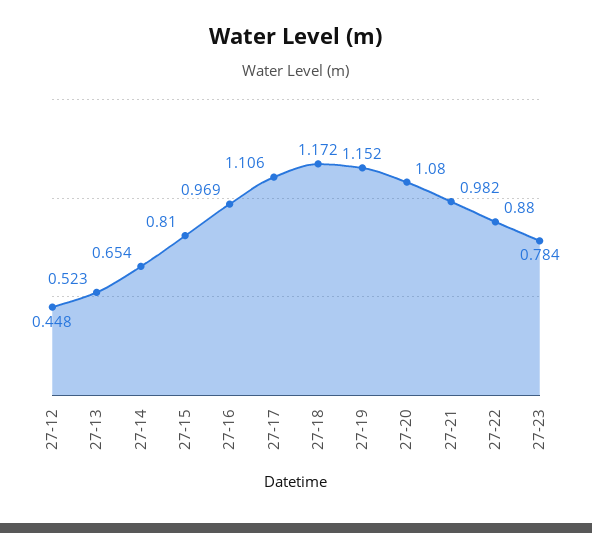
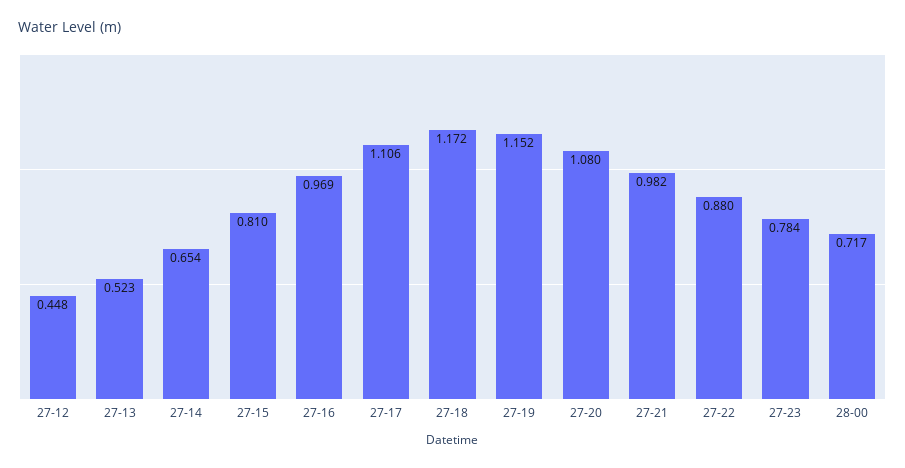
28-00: none -> 0.717

